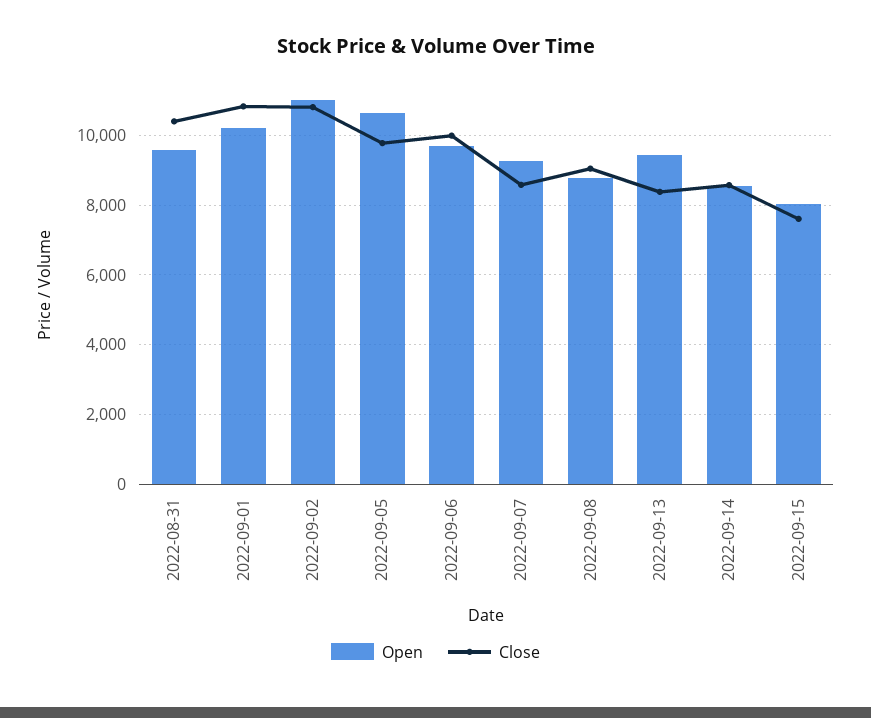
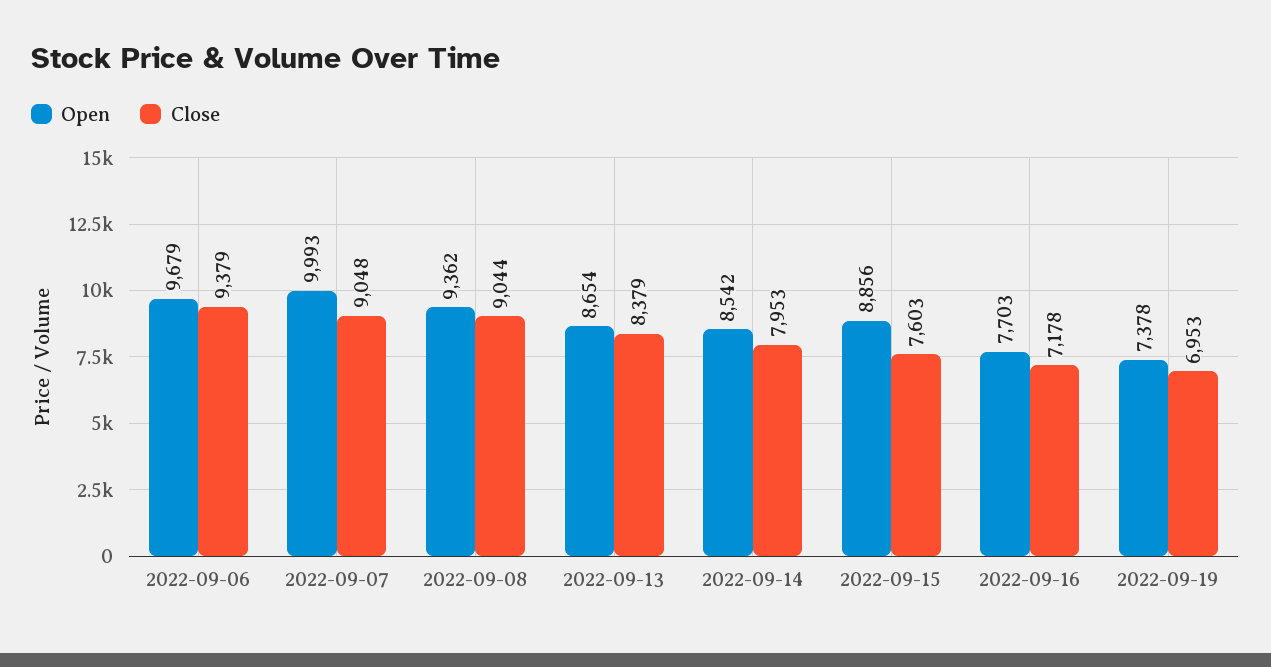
Open, 2022-08-31: 9600 -> none
Close, 2022-08-31: 10400 -> none
Open, 2022-09-01: 10200 -> none
Close, 2022-09-01: 10800 -> none
Open, 2022-09-02: 11000 -> none
Close, 2022-09-02: 10800 -> none
Open, 2022-09-05: 10600 -> none
Close, 2022-09-05: 9800 -> none
Close, 2022-09-06: 10000 -> 9379
Open, 2022-09-07: 9200 -> 9993
Close, 2022-09-07: 8600 -> 9048
Open, 2022-09-08: 8800 -> 9362
Open, 2022-09-13: 9400 -> 8654
Close, 2022-09-14: 8600 -> 7953
Open, 2022-09-15: 8000 -> 8856
Open, 2022-09-16: none -> 7703
Close, 2022-09-16: none -> 7178
Open, 2022-09-19: none -> 7378
Close, 2022-09-19: none -> 6953

